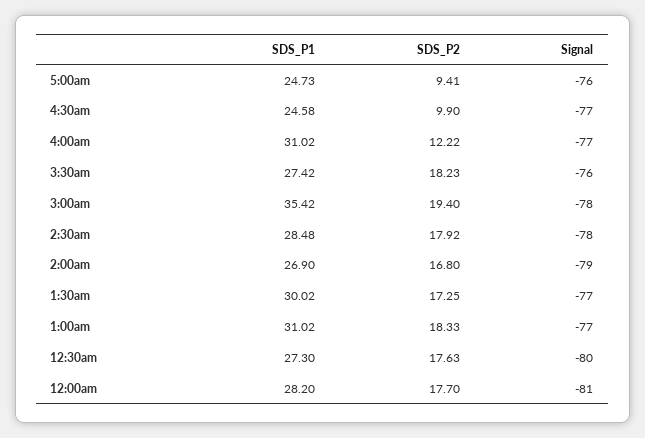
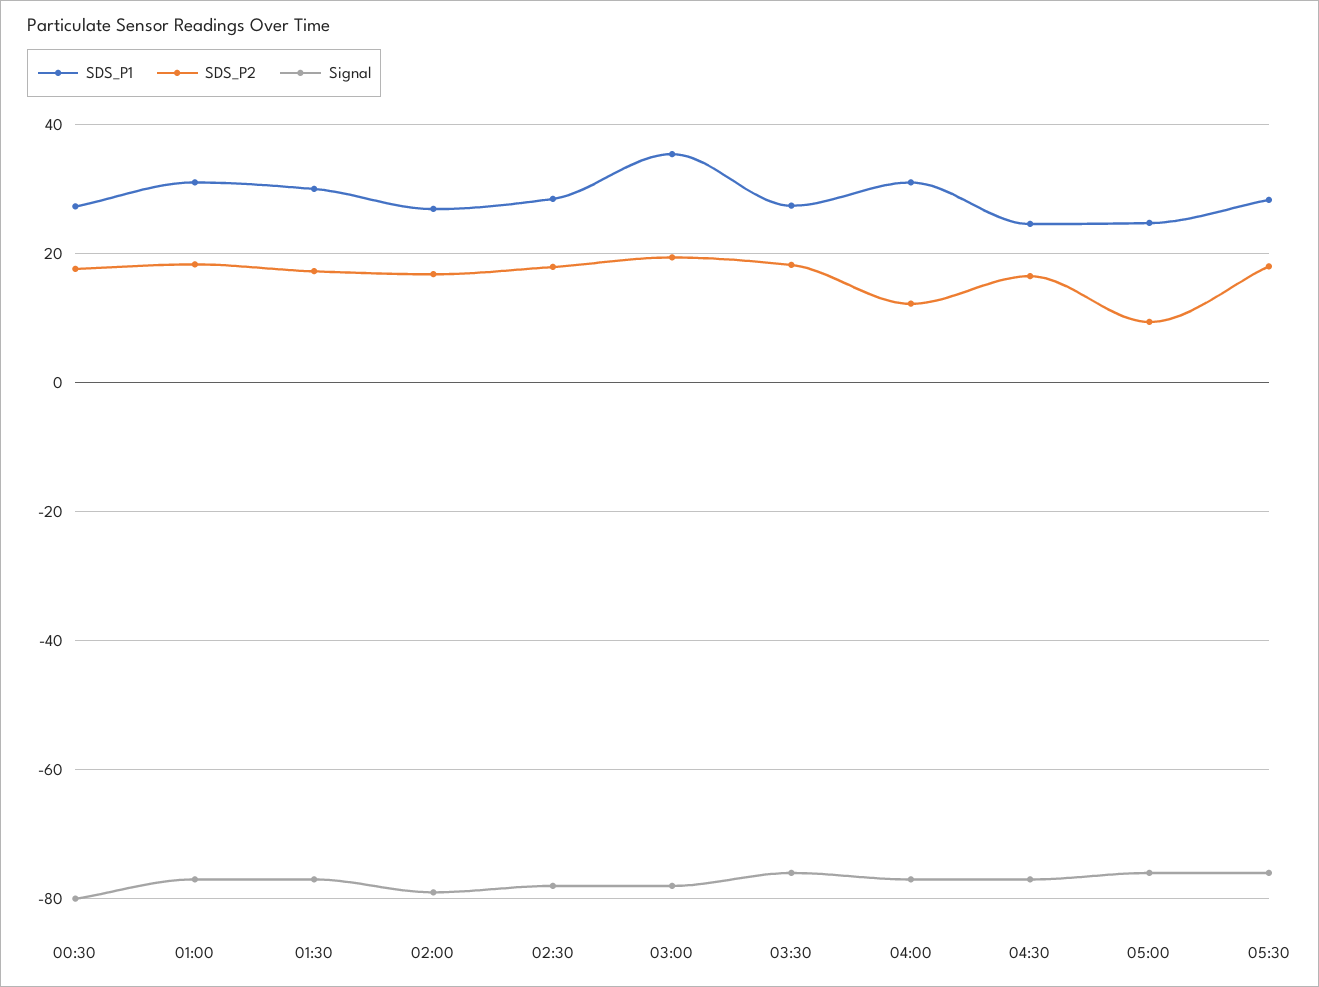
SDS_P2, 4:30am: 9.9 -> 16
SDS_P1, 12:00am: 28.2 -> none
SDS_P2, 12:00am: 17.7 -> none
Signal, 12:00am: -81 -> none
SDS_P1, 05:30: none -> 28
SDS_P2, 05:30: none -> 18
Signal, 05:30: none -> -76

